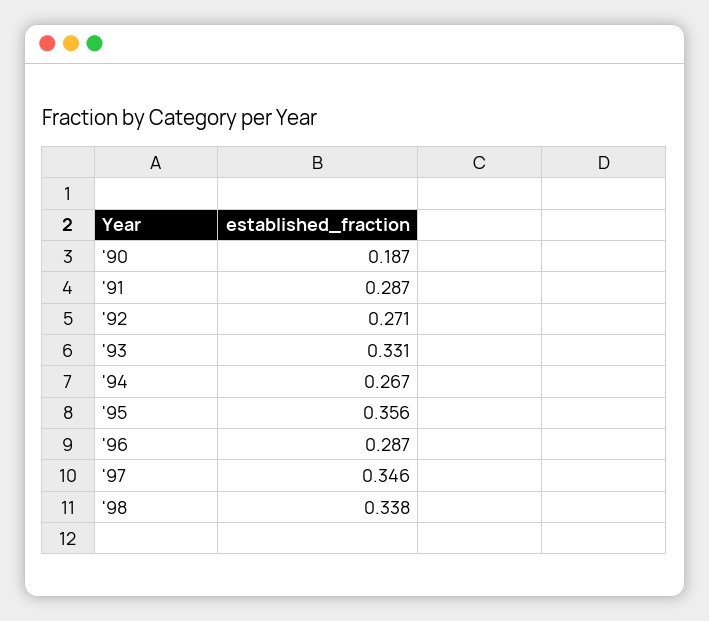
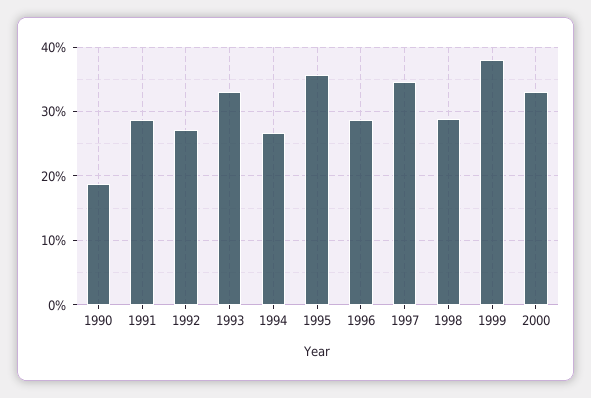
'98: 0.338 -> 0.29
1999: none -> 0.38
2000: none -> 0.33

